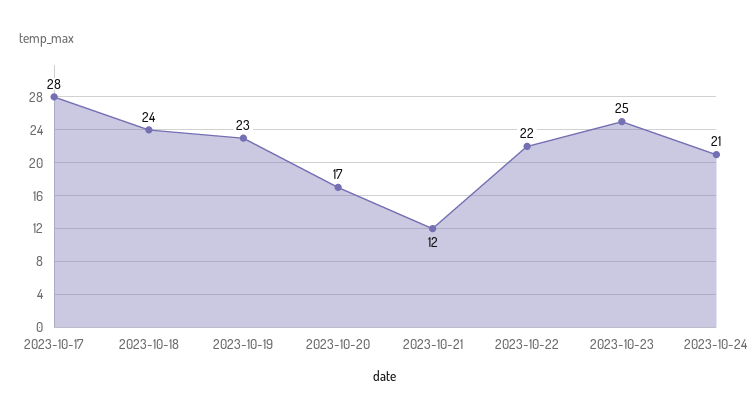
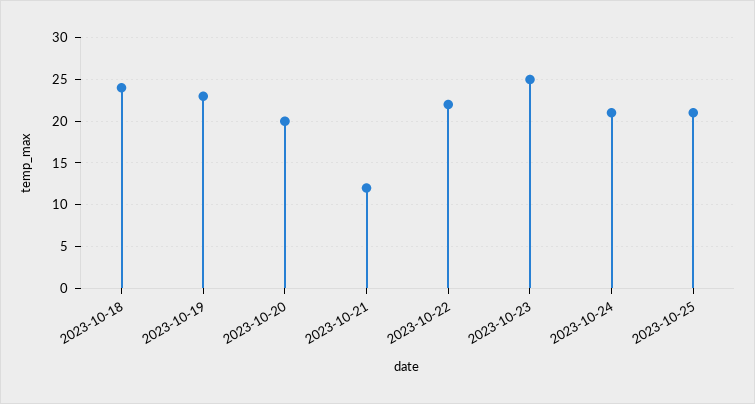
2023-10-17: 28 -> none
2023-10-20: 17 -> 20
2023-10-25: none -> 21

